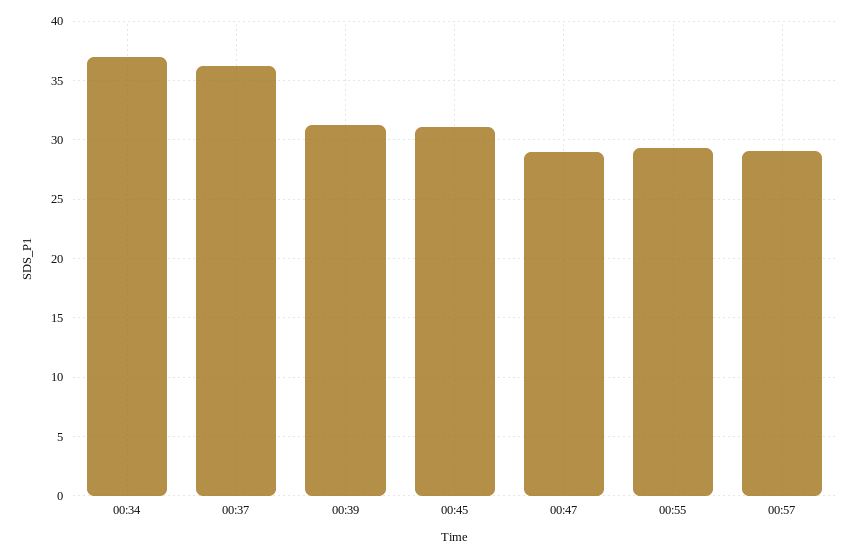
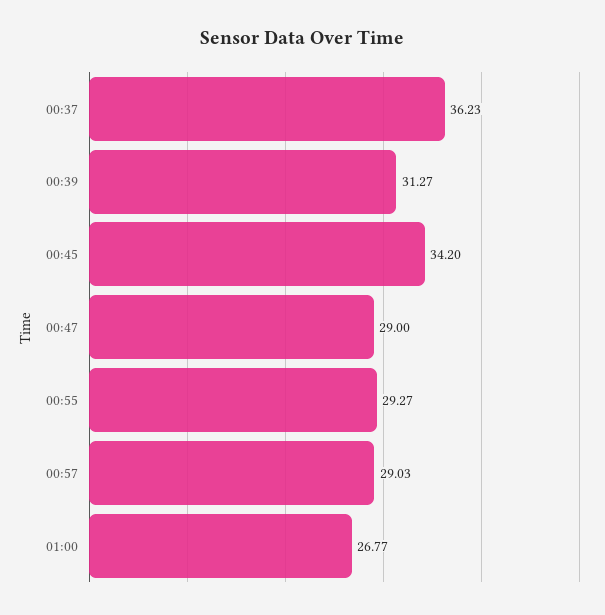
00:34: 37 -> none
00:45: 31 -> 34.2
01:00: none -> 26.77

